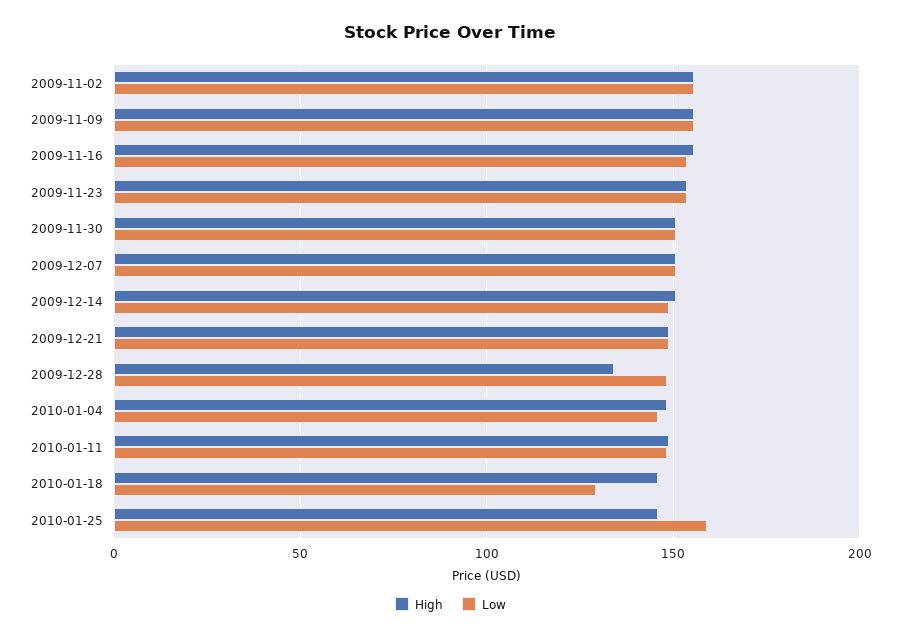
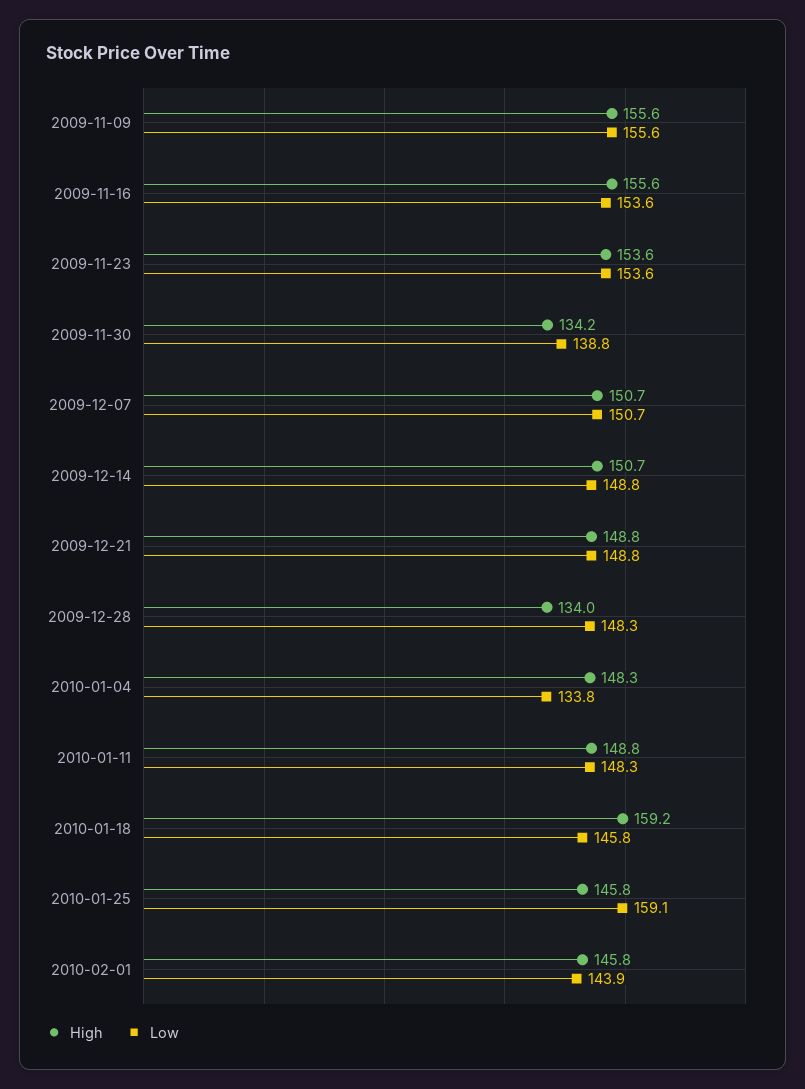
High, 2009-11-02: 155 -> none
Low, 2009-11-02: 155 -> none
High, 2009-11-30: 150 -> 134.2
Low, 2009-11-30: 150 -> 138.8
Low, 2010-01-04: 145 -> 133.8
High, 2010-01-18: 145 -> 159.2
Low, 2010-01-18: 130 -> 145.8
High, 2010-02-01: none -> 145.8
Low, 2010-02-01: none -> 143.9

